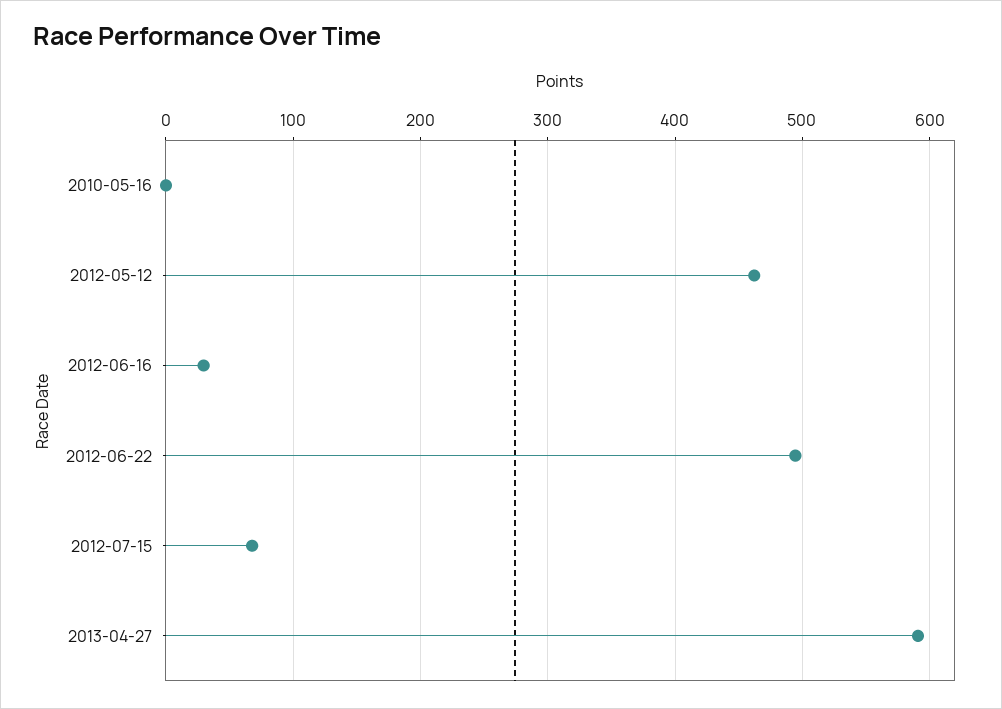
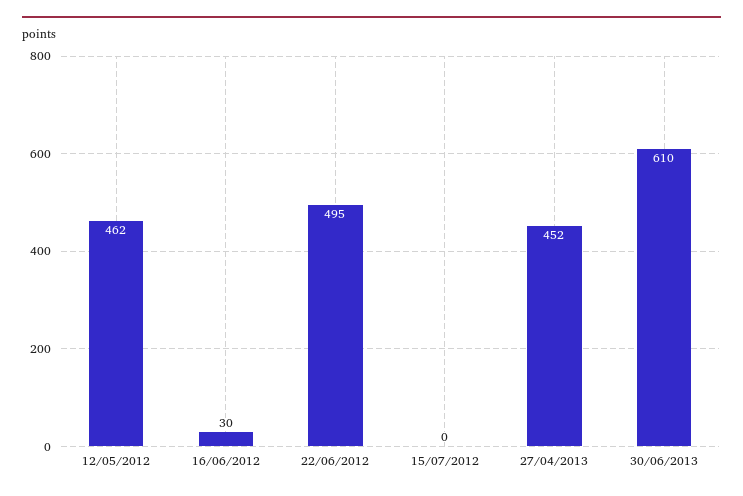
2010-05-16: 0 -> none
2012-07-15: 70 -> 0
2013-04-27: 590 -> 452
30/06/2013: none -> 610

